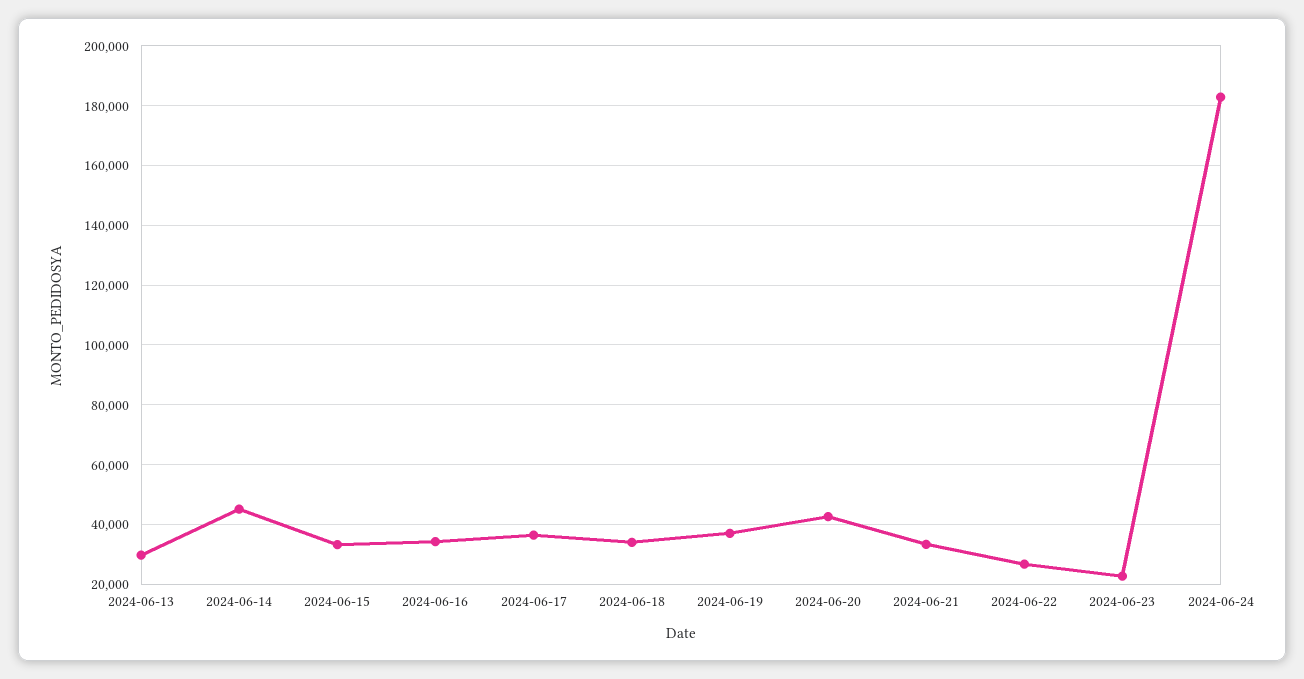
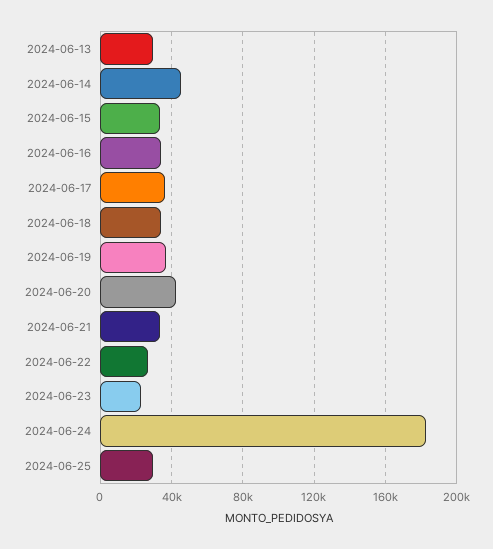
2024-06-25: none -> 30000

